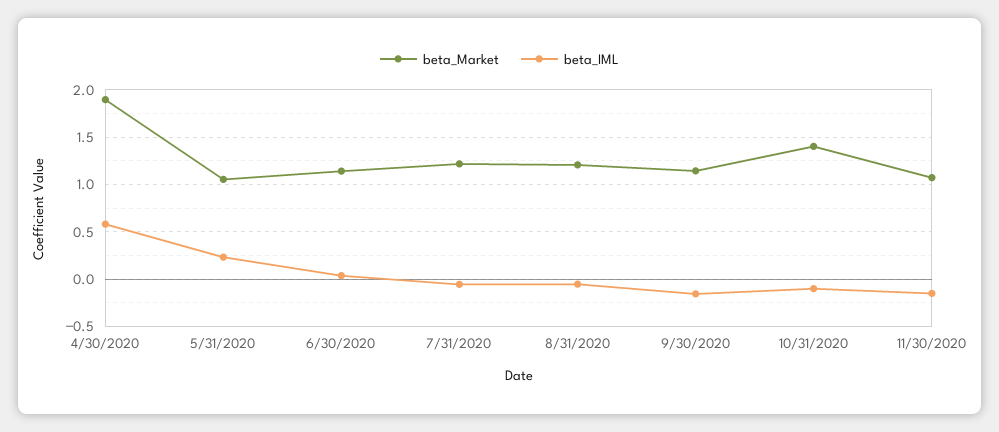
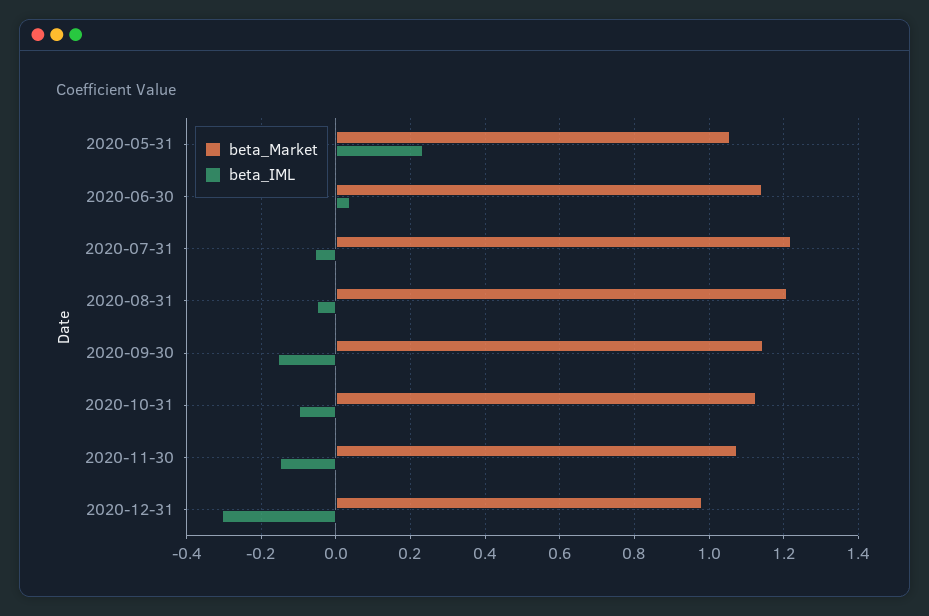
beta_Market, 4/30/2020: 1.9 -> none
beta_IML, 4/30/2020: 0.6 -> none
beta_Market, 10/31/2020: 1.4 -> 1.12
beta_Market, 2020-12-31: none -> 0.98
beta_IML, 2020-12-31: none -> -0.3

